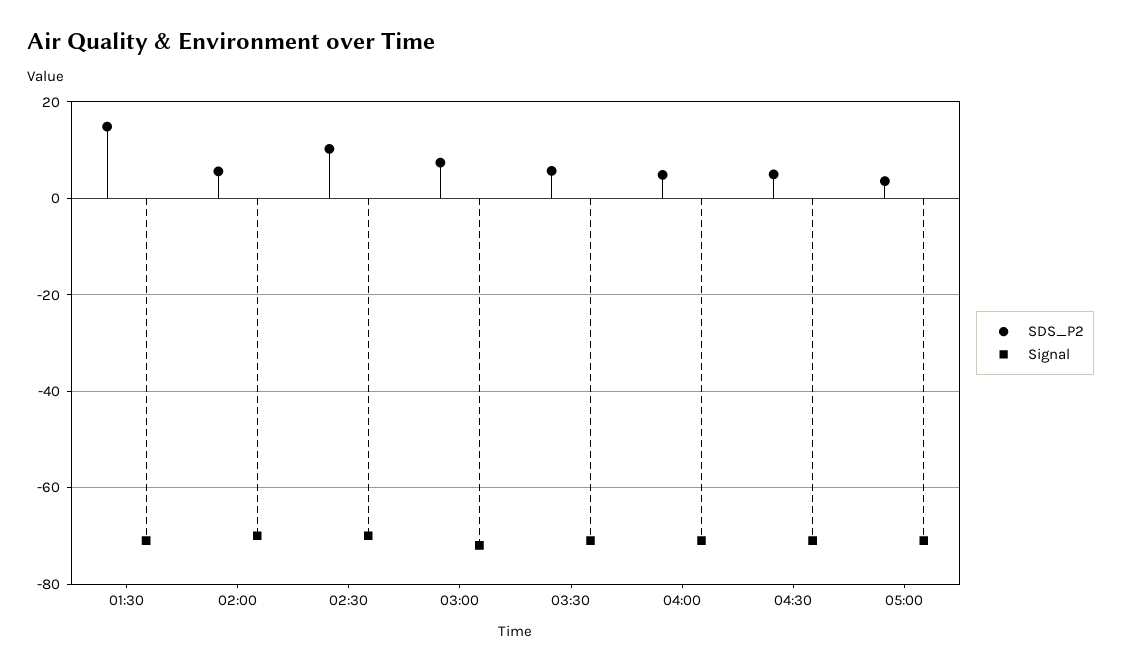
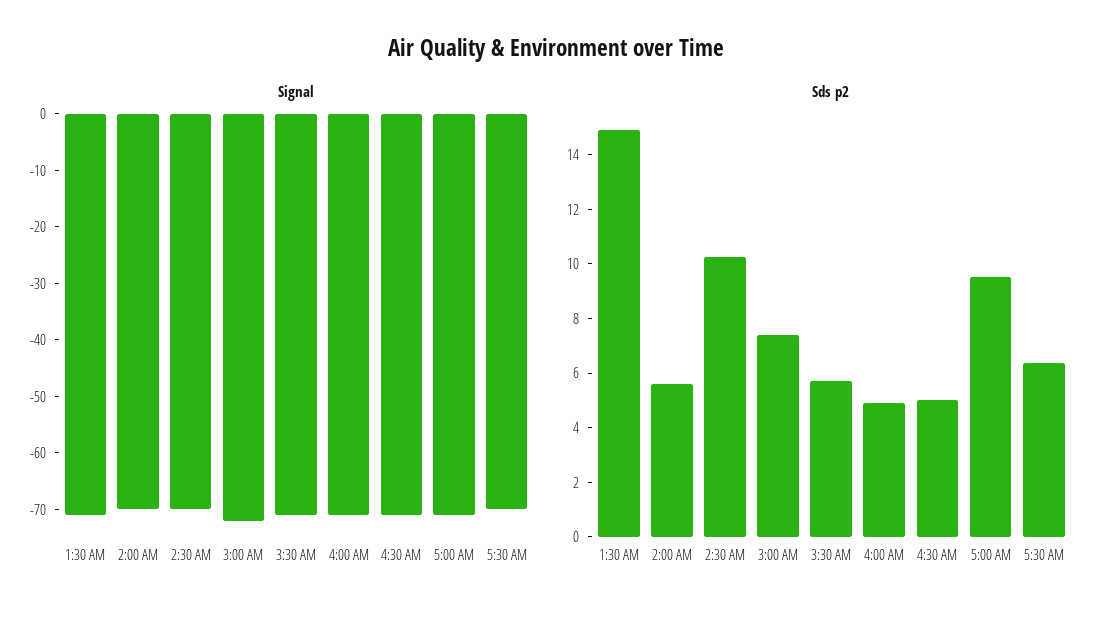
SDS_P2, 05:00: 4 -> 9.5
Signal, 5:30 AM: none -> -70
SDS_P2, 5:30 AM: none -> 6.5

